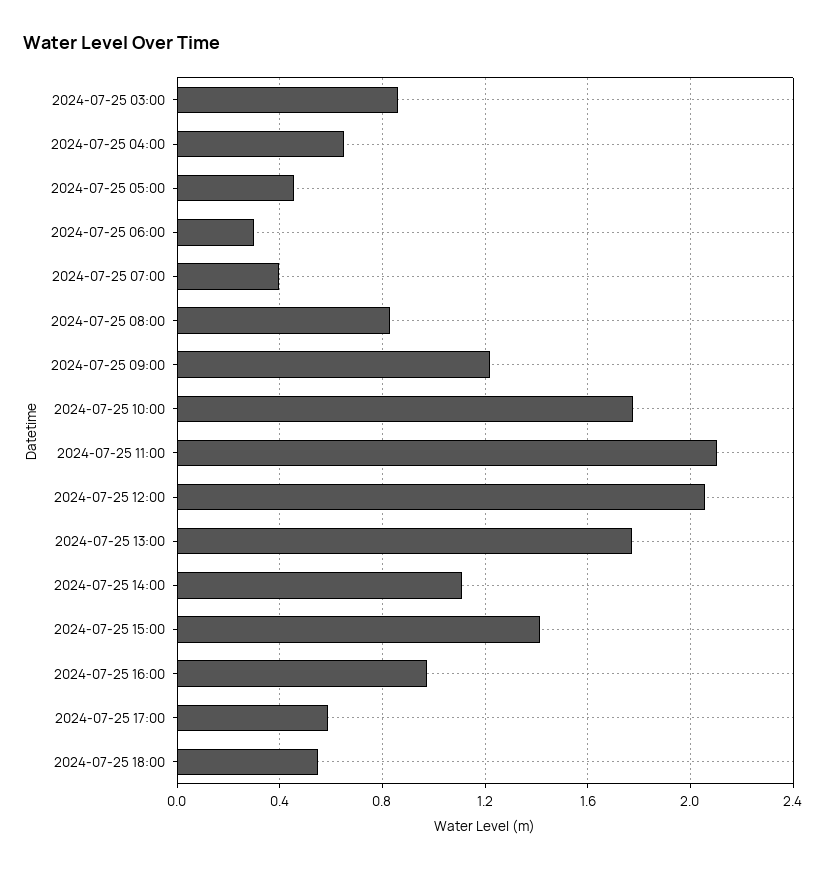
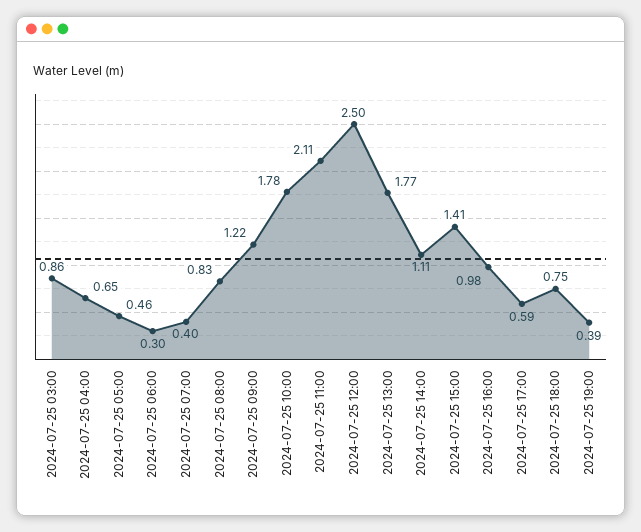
2024-07-25 12:00: 2.05 -> 2.5
2024-07-25 18:00: 0.55 -> 0.75
2024-07-25 19:00: none -> 0.39

